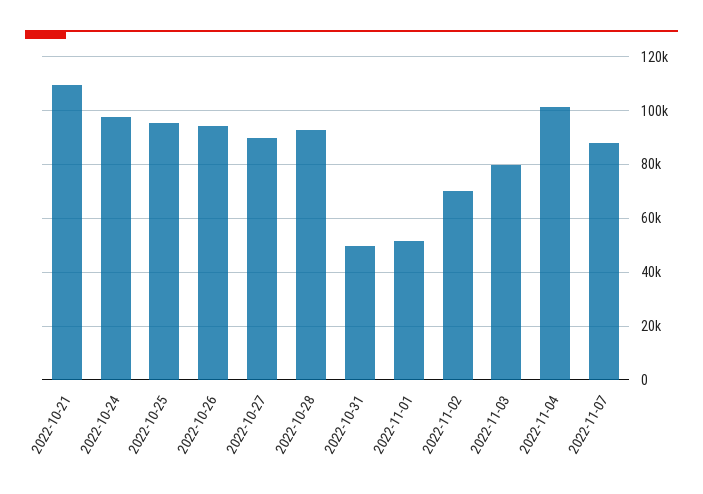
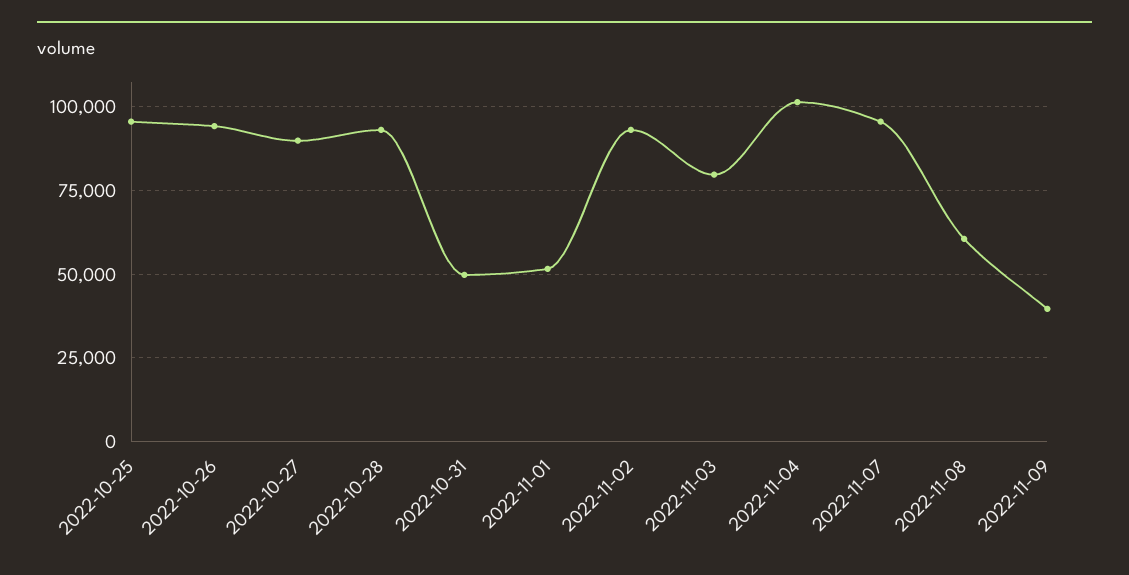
2022-10-21: 110000 -> none
2022-10-24: 97500 -> none
2022-11-02: 70000 -> 92500
2022-11-07: 87500 -> 95000
2022-11-08: none -> 60000
2022-11-09: none -> 40000

